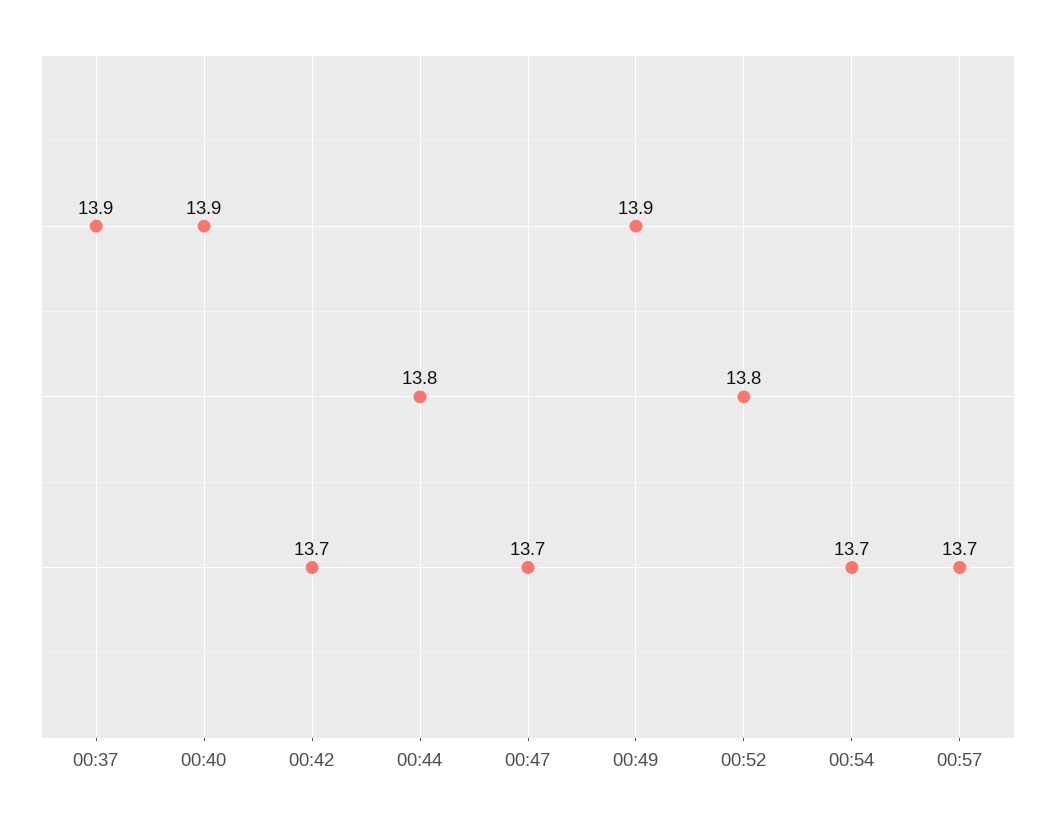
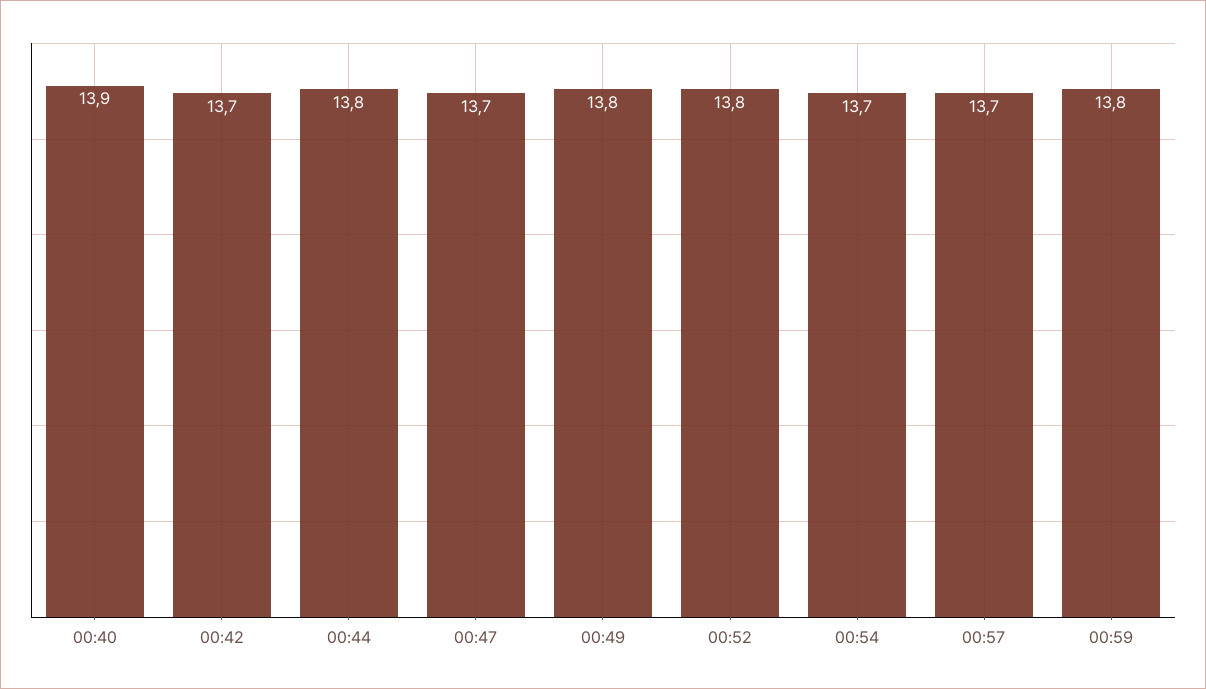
00:37: 13.9 -> none
00:49: 13.9 -> 13.8
00:59: none -> 13.8

